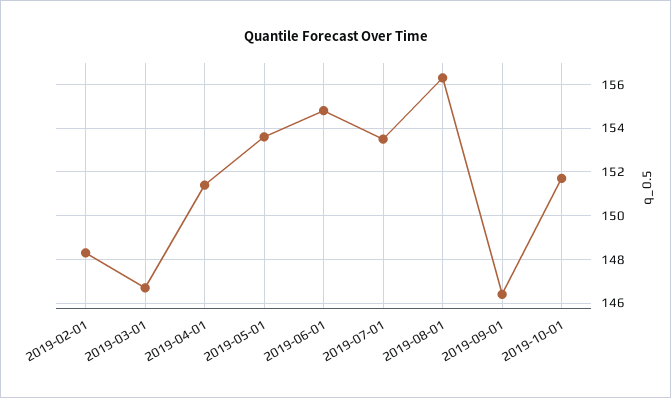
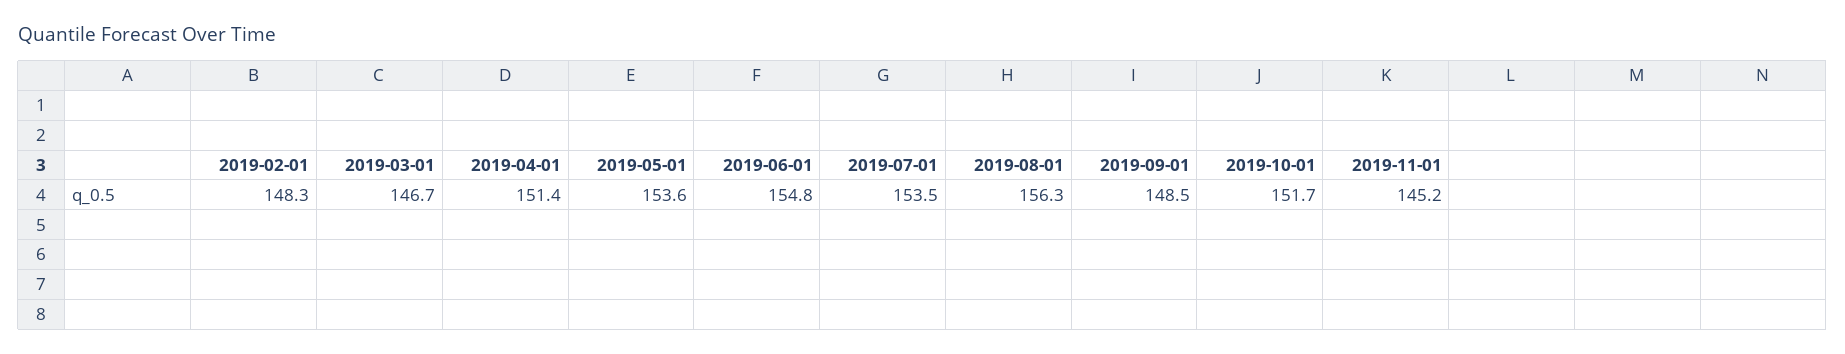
2019-09-01: 146.5 -> 148.5
2019-11-01: none -> 145.2

